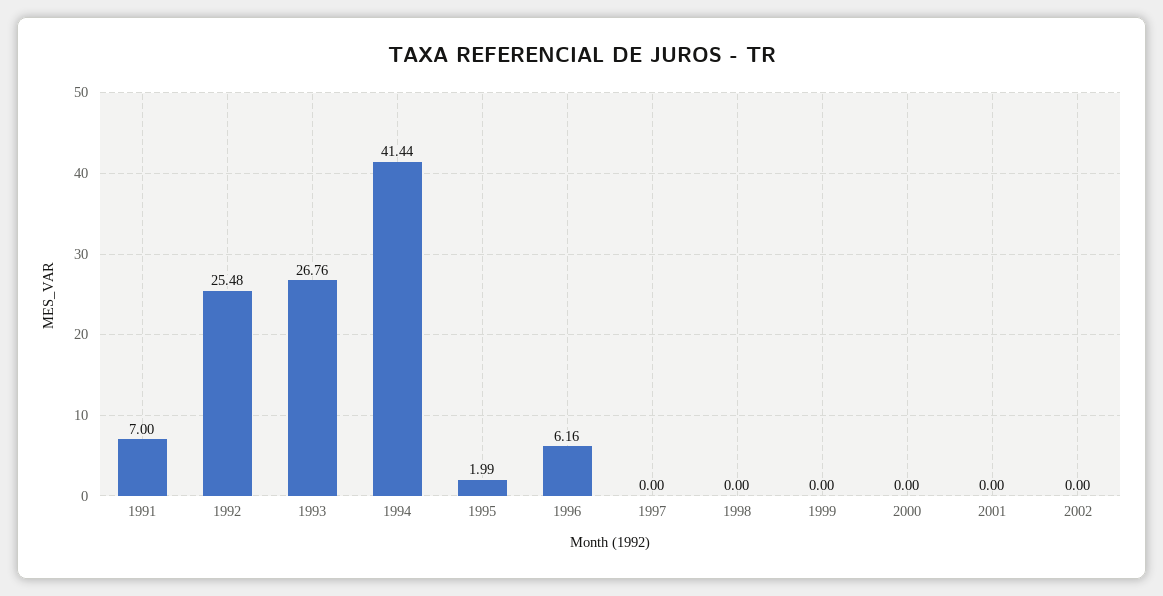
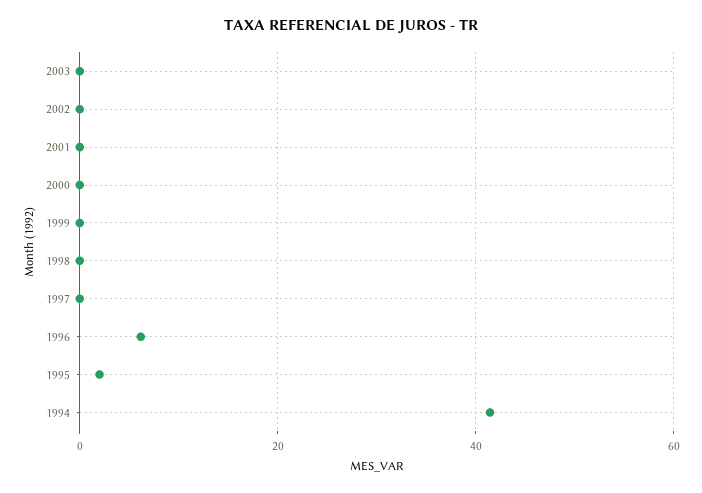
1991: 7 -> none
1992: 25.48 -> none
1993: 26.76 -> none
2003: none -> 0

